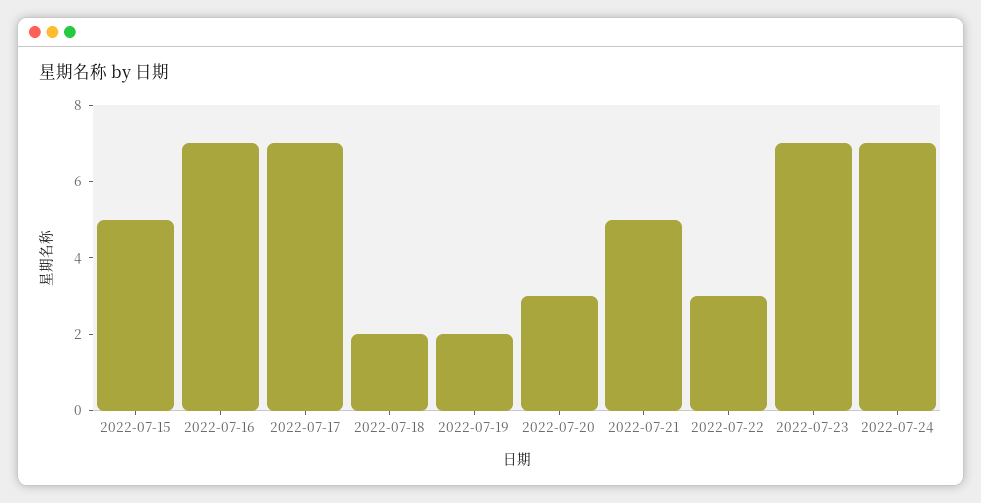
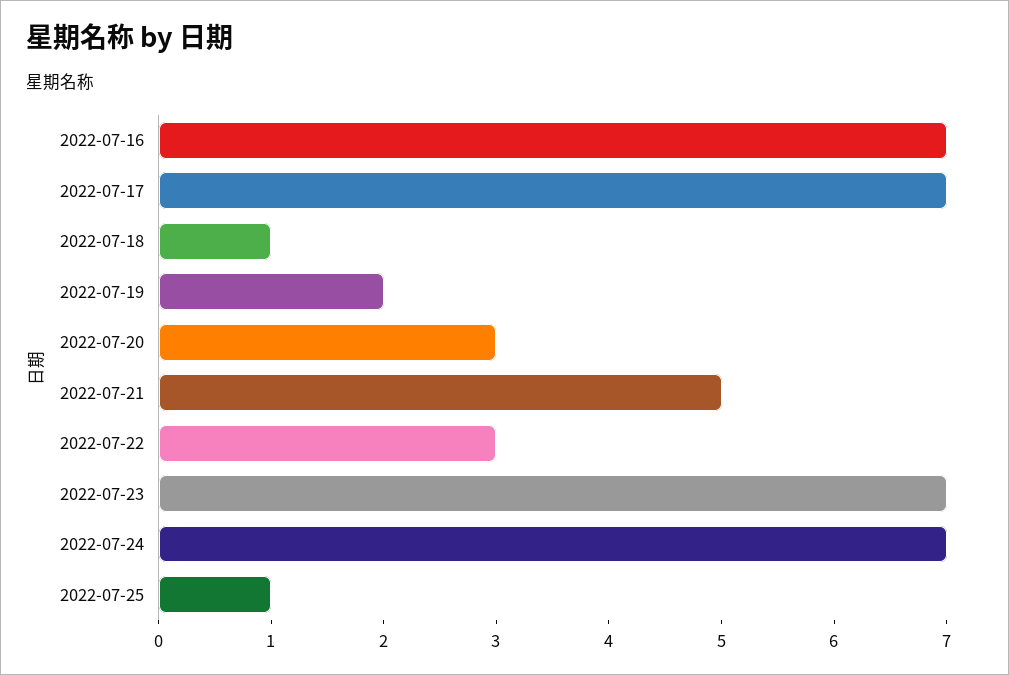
2022-07-15: 5 -> none
2022-07-18: 2 -> 1
2022-07-25: none -> 1

